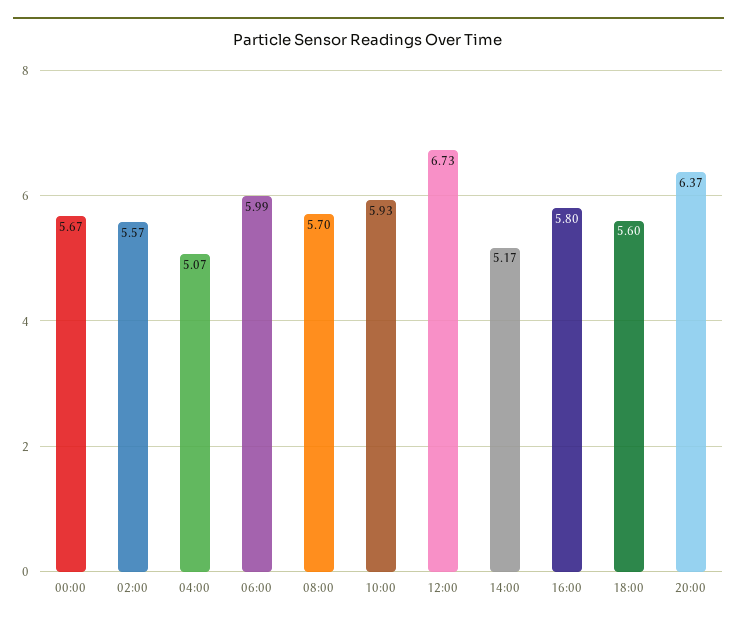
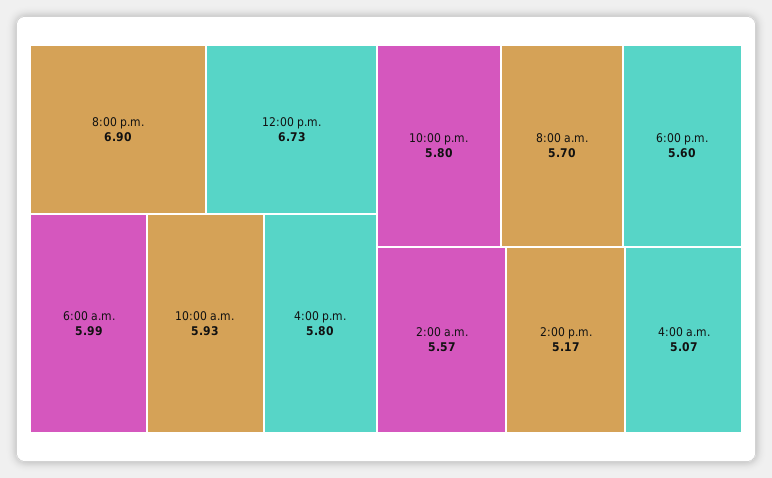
00:00: 5.67 -> none
20:00: 6.37 -> 6.9
10:00 p.m.: none -> 5.8

